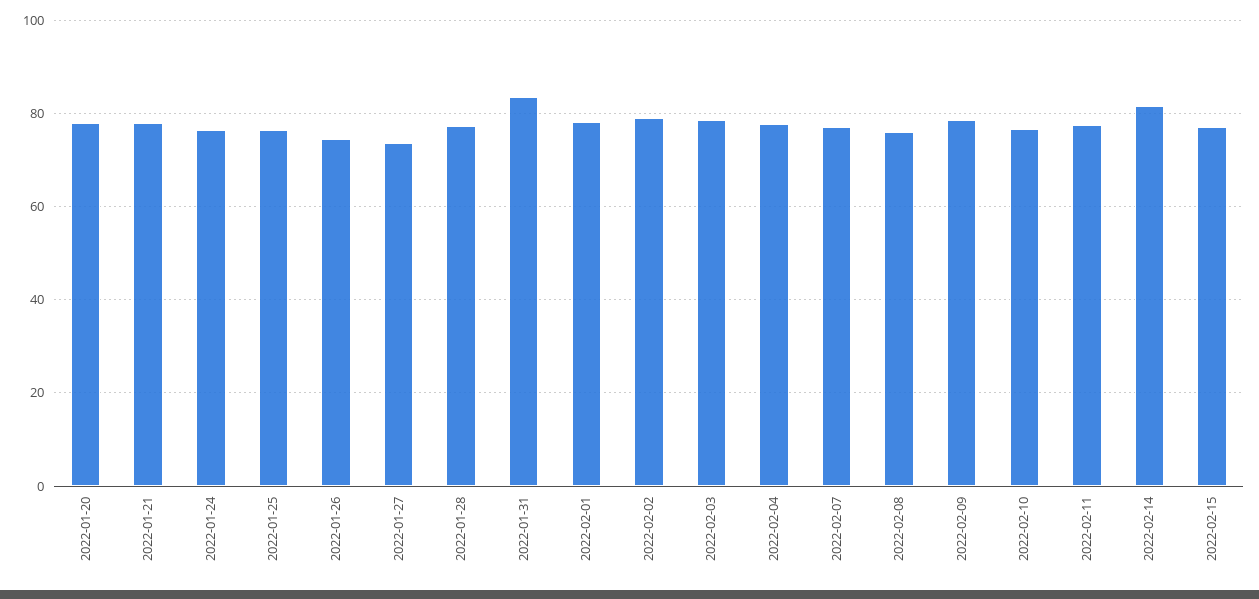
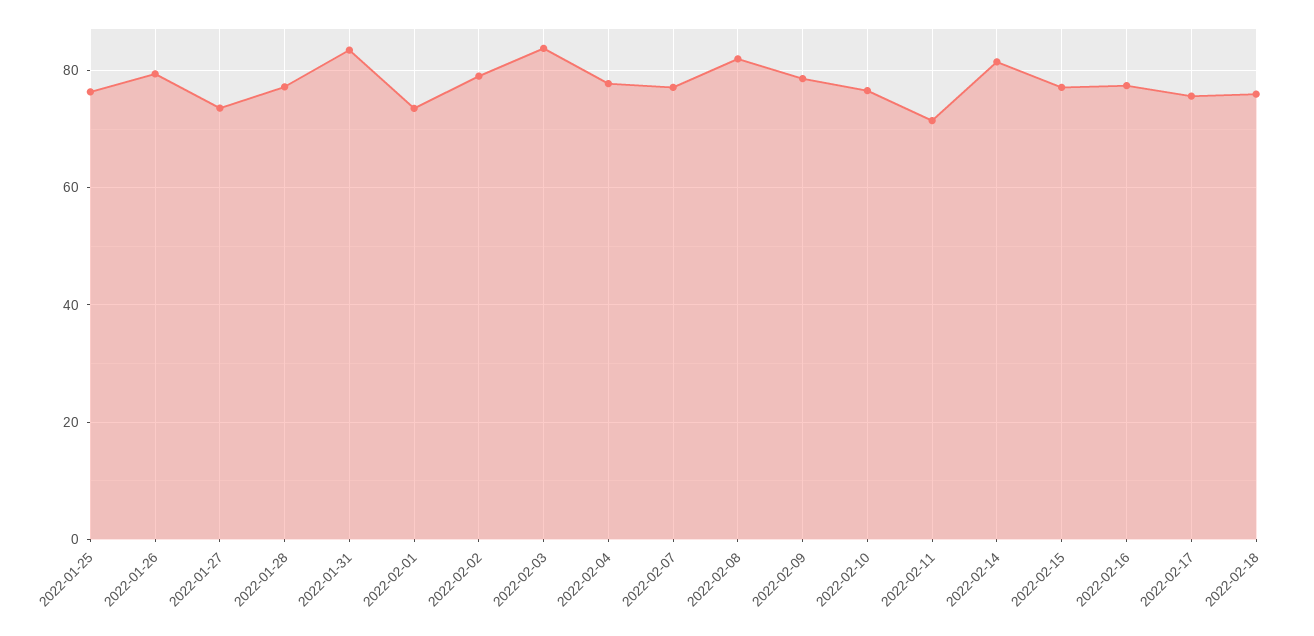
2022-01-20: 78 -> none
2022-01-21: 78 -> none
2022-01-24: 76 -> none
2022-01-26: 74 -> 80
2022-02-01: 78 -> 74
2022-02-03: 78 -> 84
2022-02-08: 76 -> 82
2022-02-11: 78 -> 72
2022-02-16: none -> 78
2022-02-17: none -> 76
2022-02-18: none -> 76

